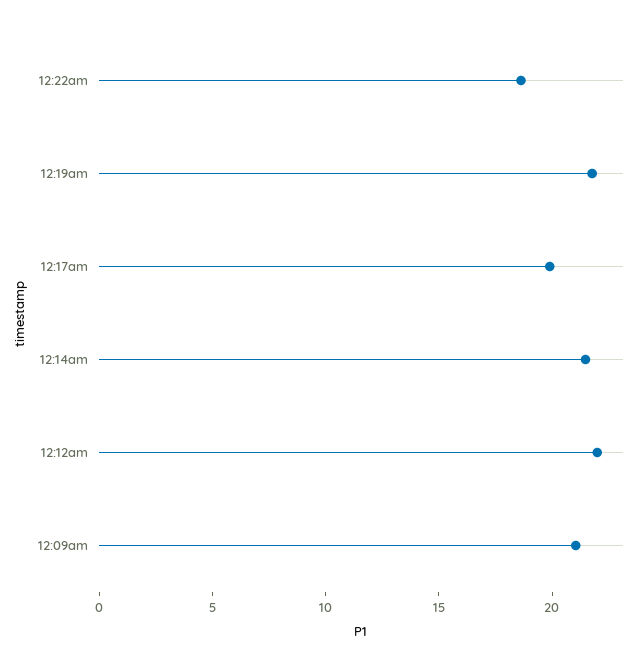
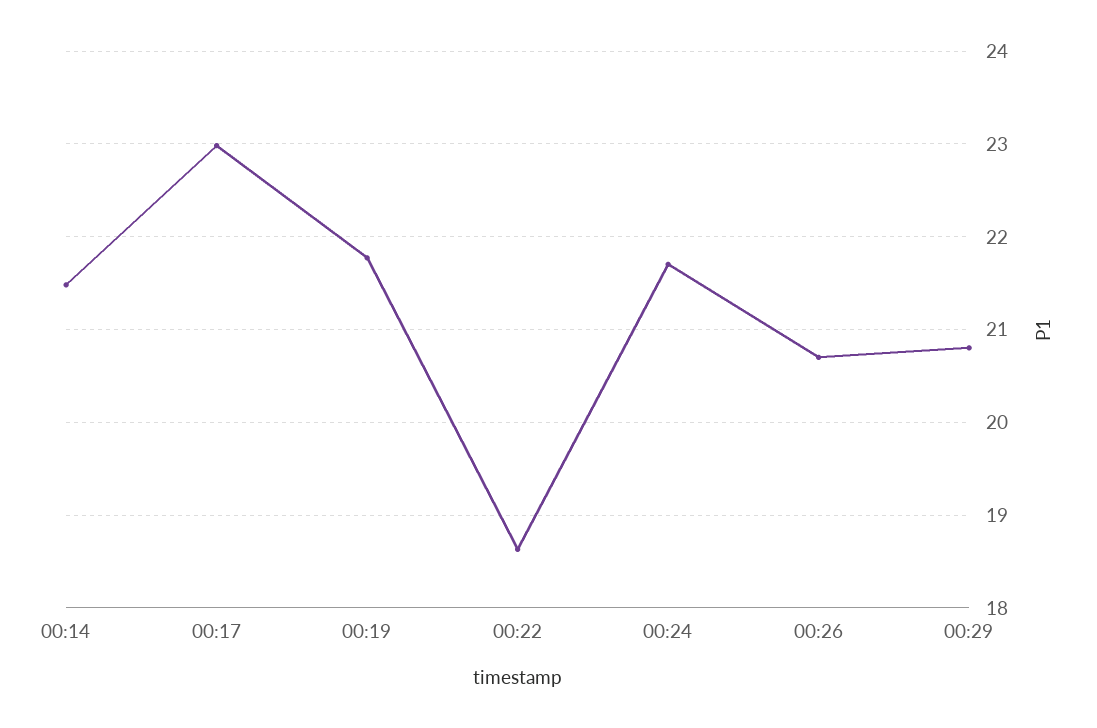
12:17am: 20 -> 23
12:12am: 22 -> none
12:09am: 21 -> none
00:24: none -> 21.7
00:26: none -> 20.7
00:29: none -> 20.8

